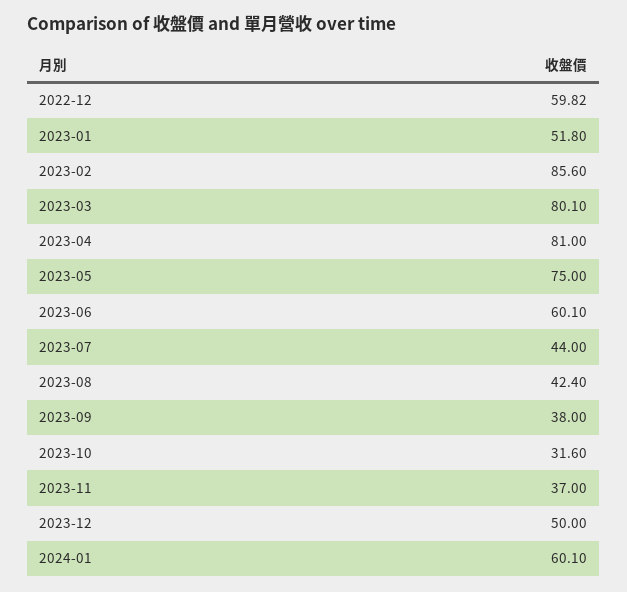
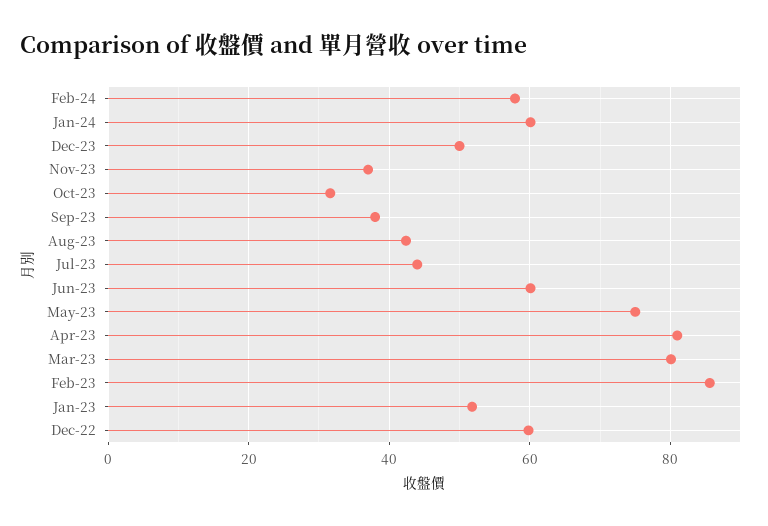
Feb-24: none -> 58

